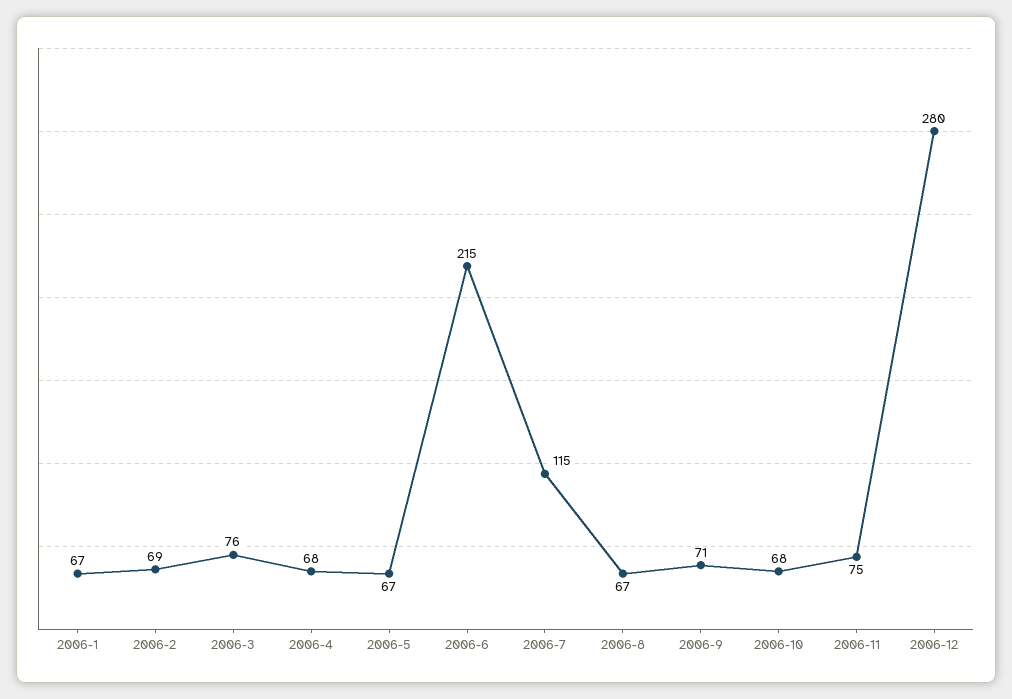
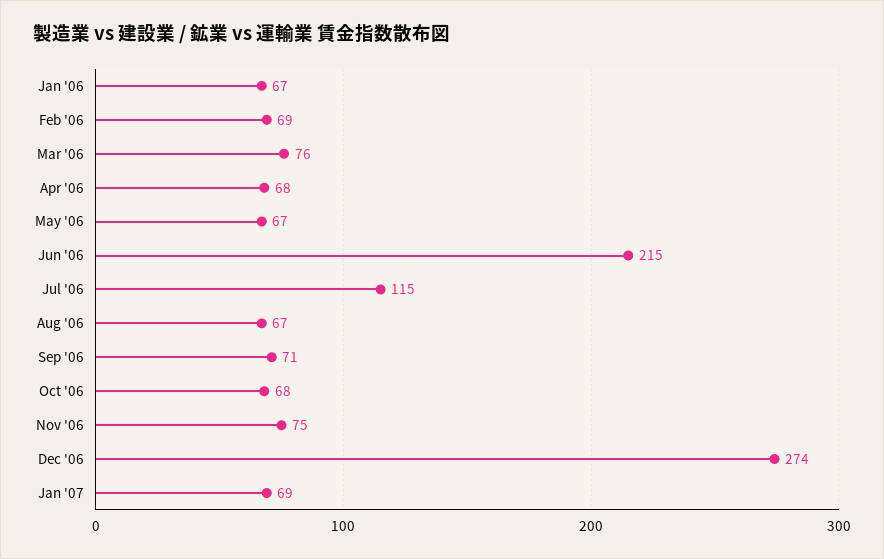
2006-12: 280 -> 274
Jan '07: none -> 69

